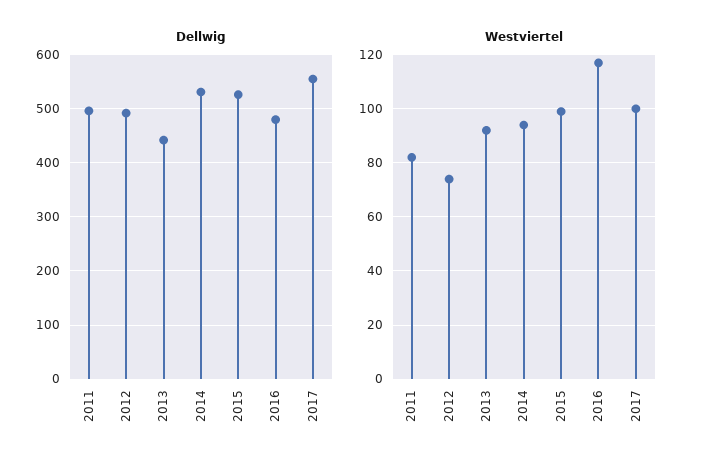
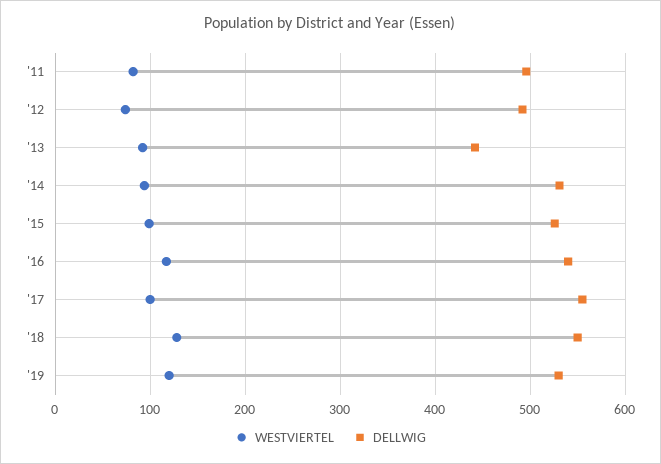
Dellwig, 2016: 480 -> 540
Westviertel, '18: none -> 130
Dellwig, '18: none -> 550
Westviertel, '19: none -> 120
Dellwig, '19: none -> 530

